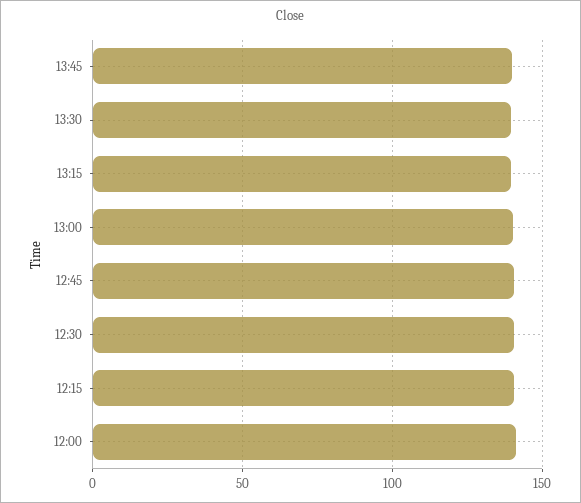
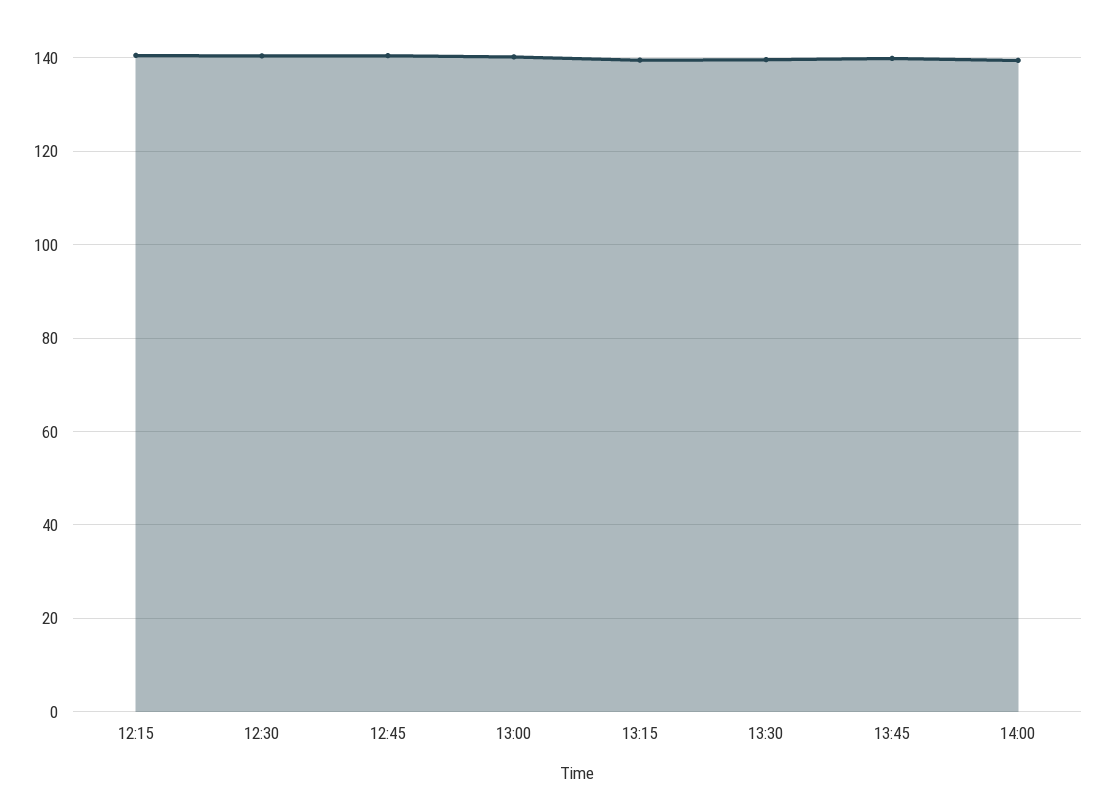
12:00: 140 -> none
14:00: none -> 140

